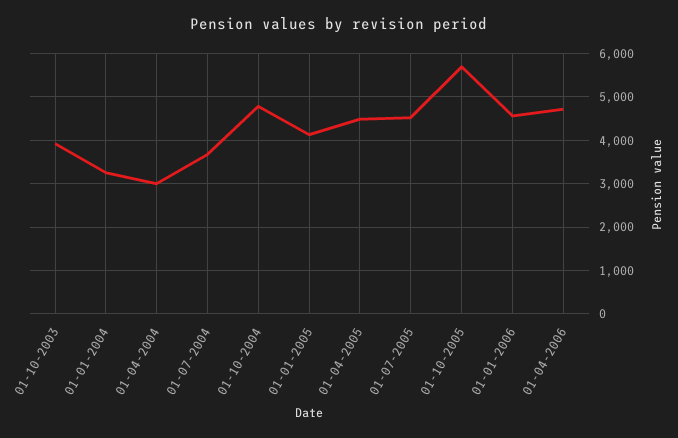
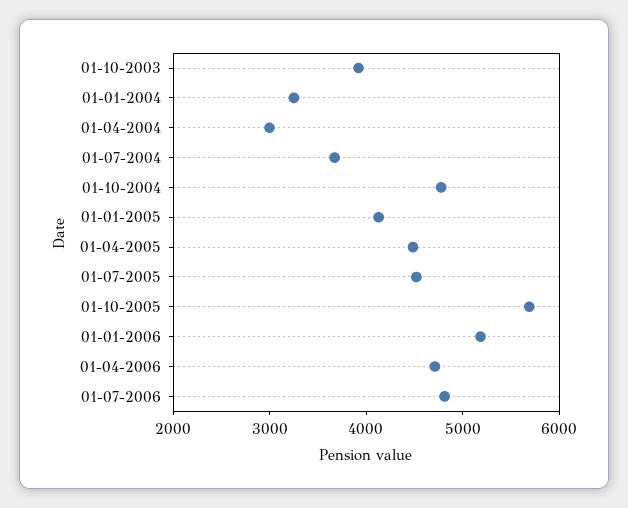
01-01-2006: 4600 -> 5200
01-07-2006: none -> 4800

